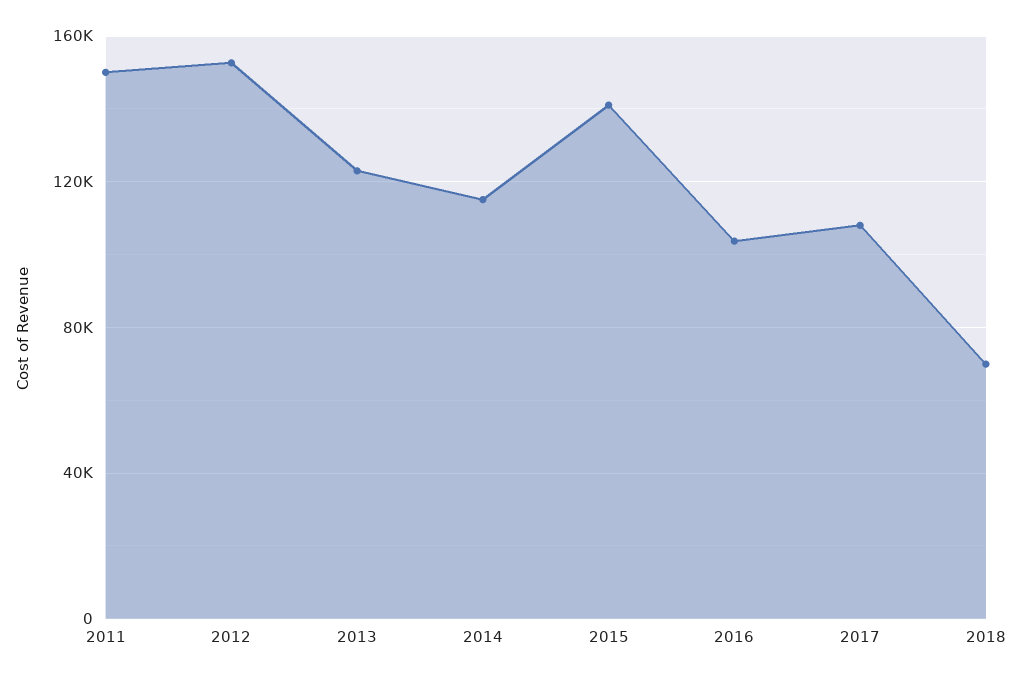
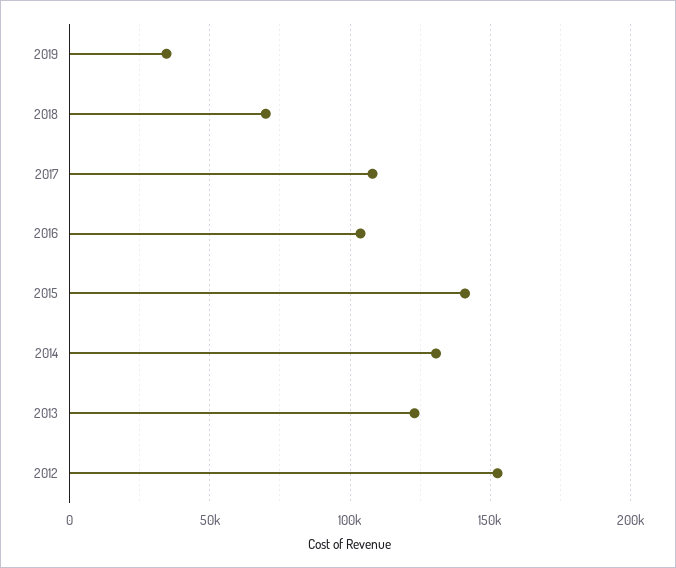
2011: 150000 -> none
2014: 115000 -> 130000
2019: none -> 35000

